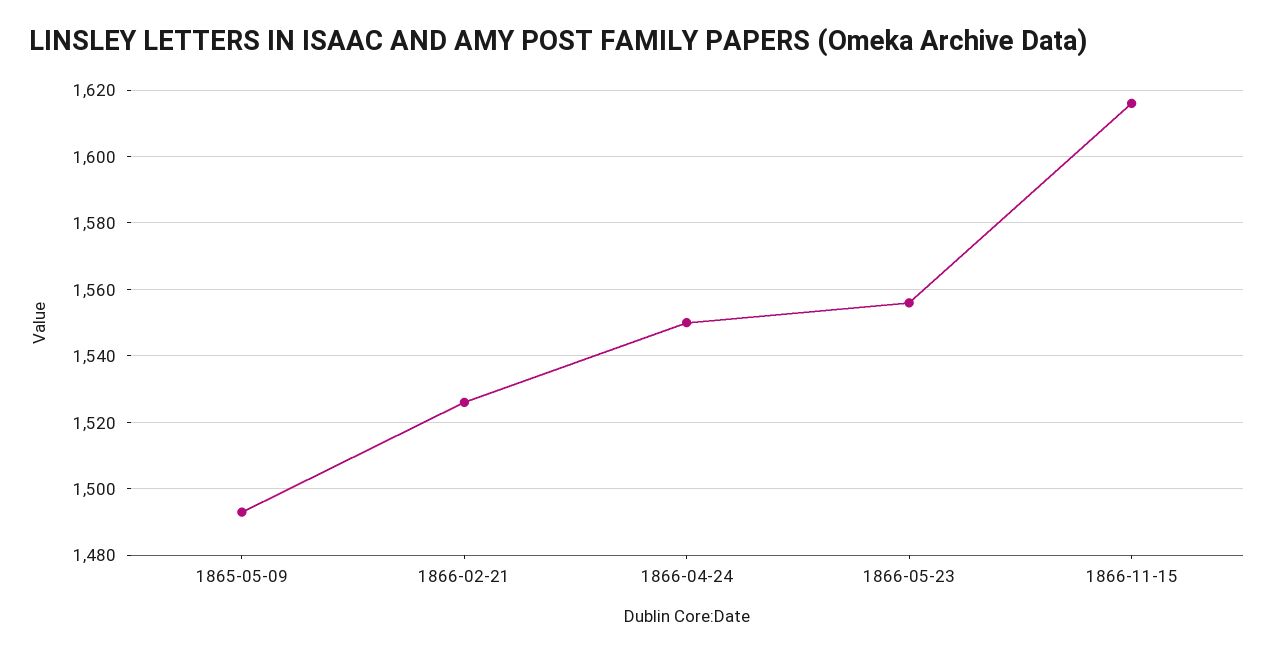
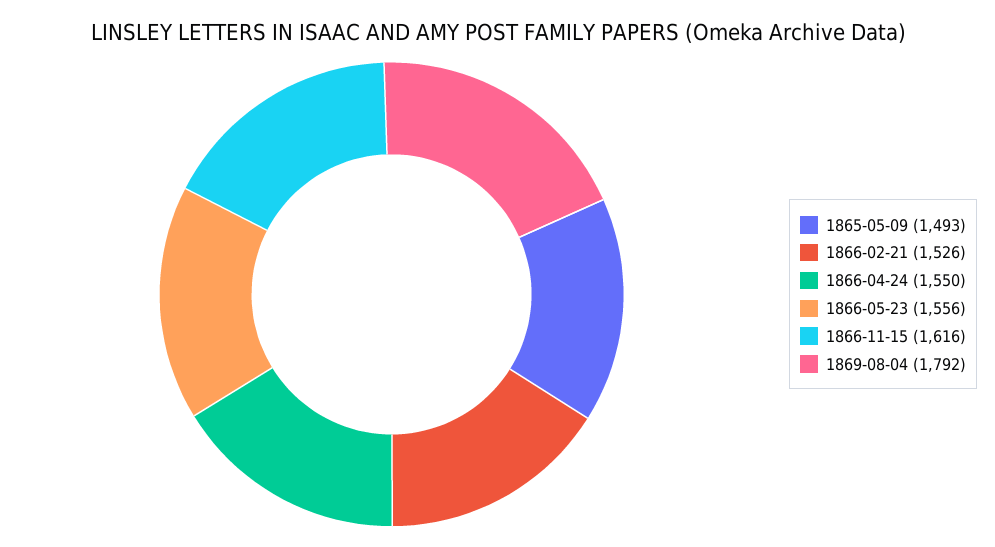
1869-08-04: none -> 1792

